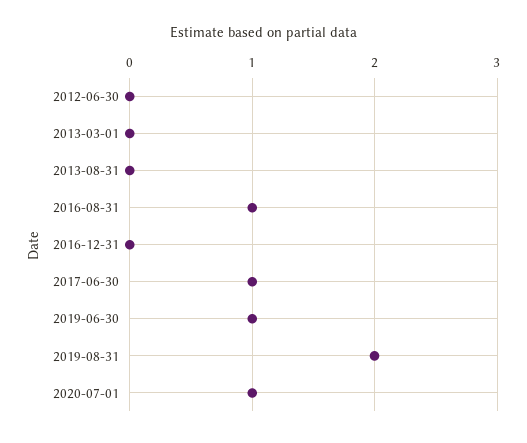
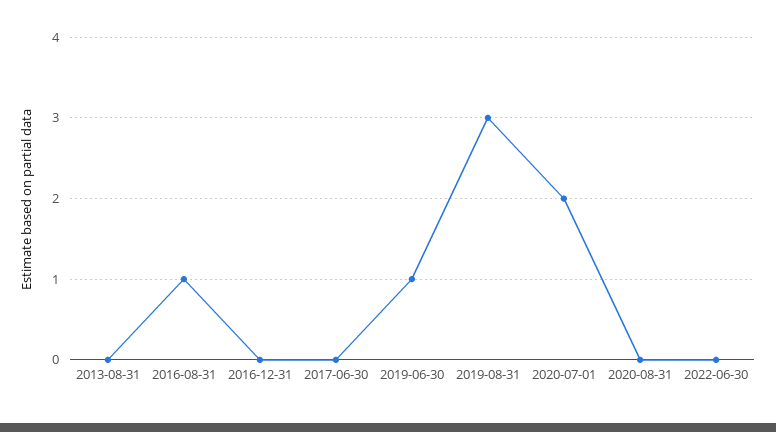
2012-06-30: 0 -> none
2013-03-01: 0 -> none
2017-06-30: 1 -> 0
2019-08-31: 2 -> 3
2020-07-01: 1 -> 2
2020-08-31: none -> 0
2022-06-30: none -> 0

